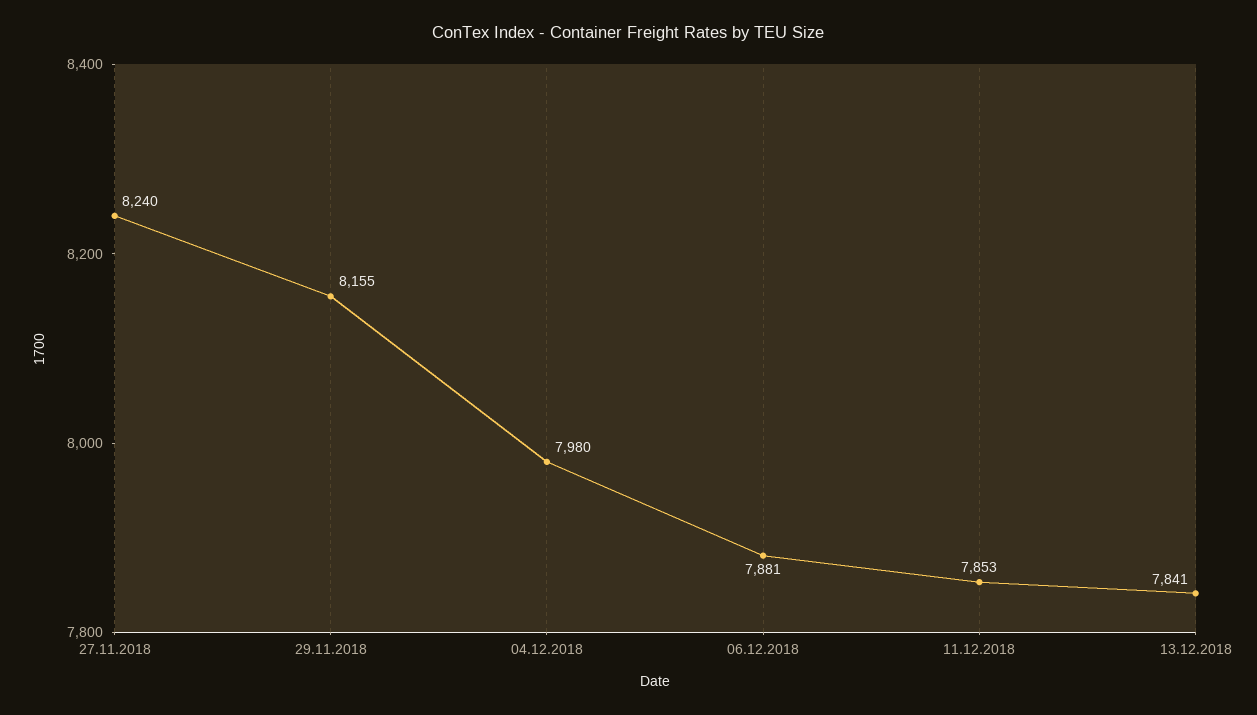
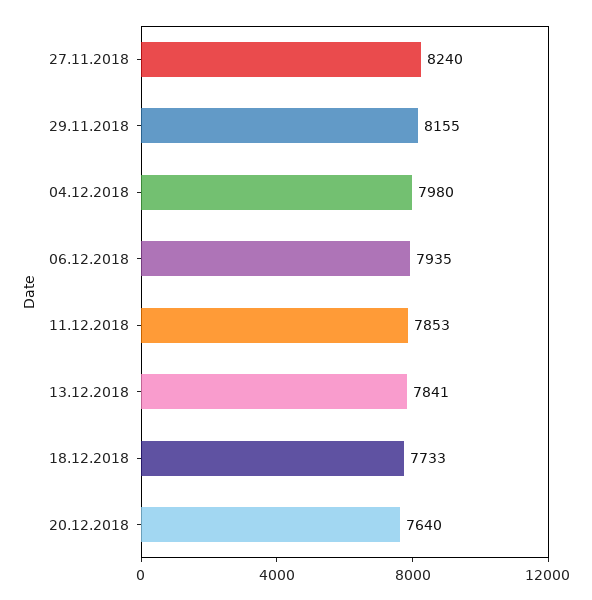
06.12.2018: 7881 -> 7935
18.12.2018: none -> 7733
20.12.2018: none -> 7640

